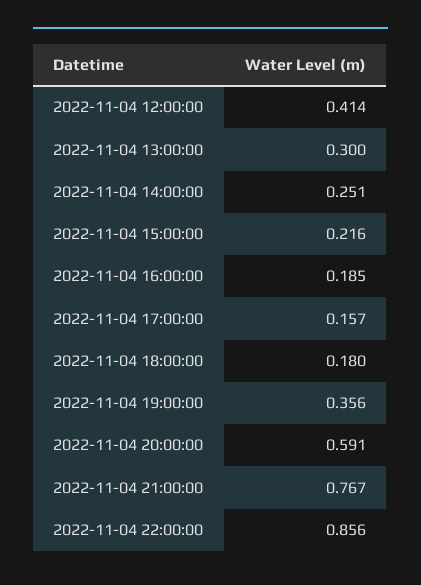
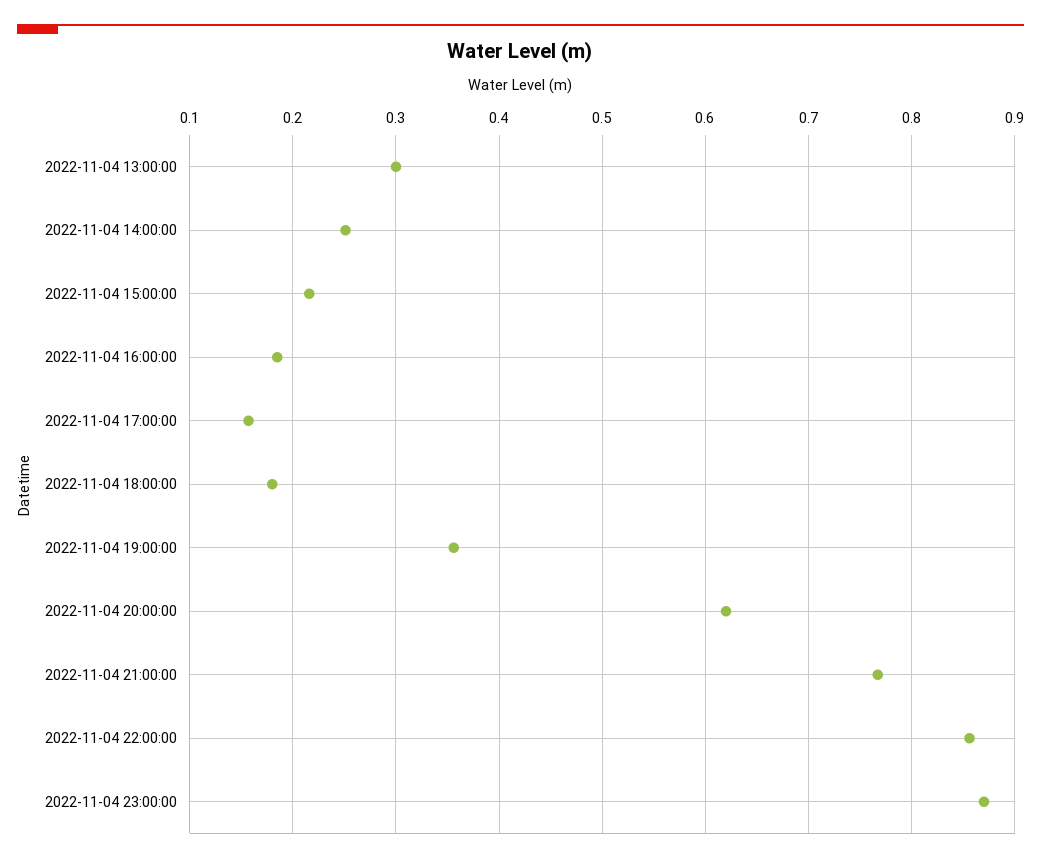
2022-11-04 12:00:00: 0.414 -> none
2022-11-04 20:00:00: 0.591 -> 0.62
2022-11-04 23:00:00: none -> 0.87

